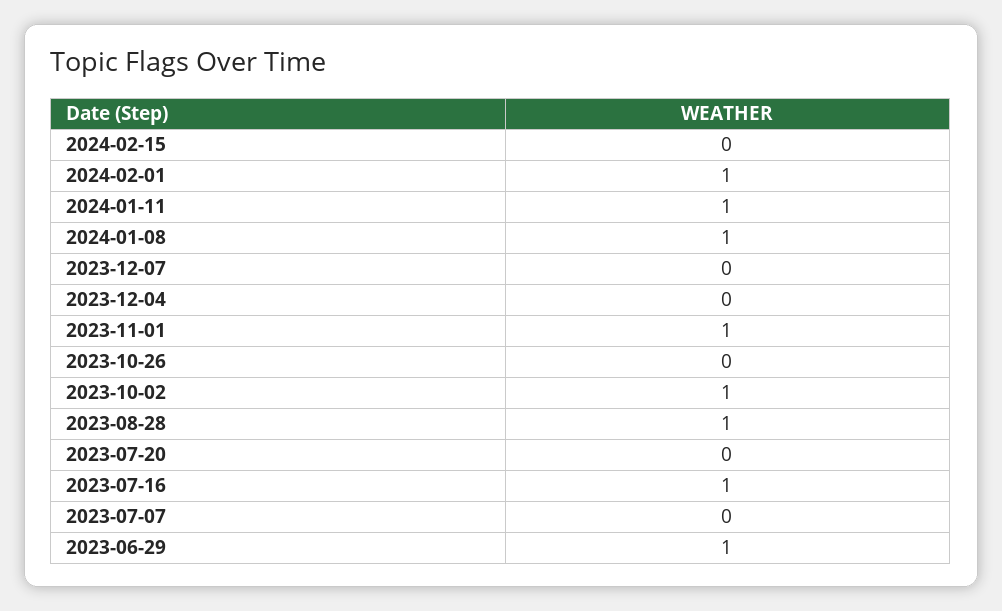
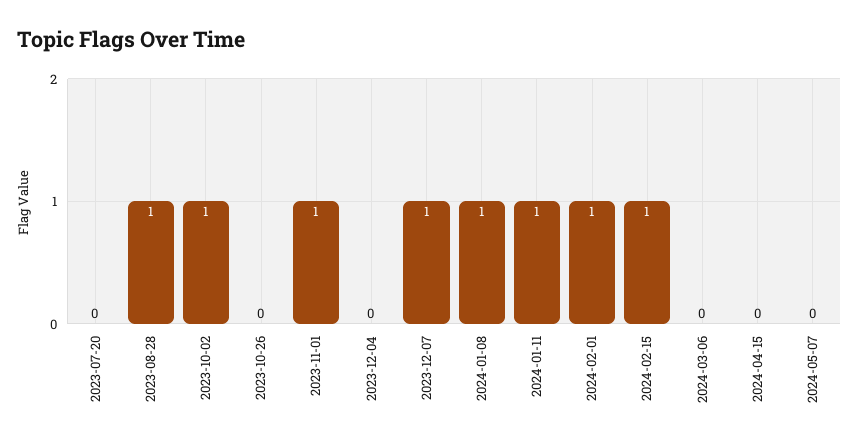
2024-02-15: 0 -> 1
2023-12-07: 0 -> 1
2023-07-16: 1 -> none
2023-07-07: 0 -> none
2023-06-29: 1 -> none
2024-03-06: none -> 0
2024-04-15: none -> 0
2024-05-07: none -> 0

